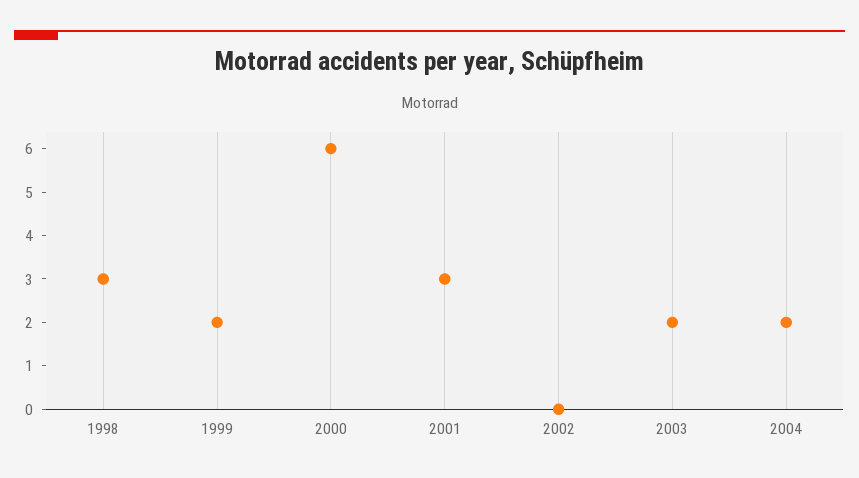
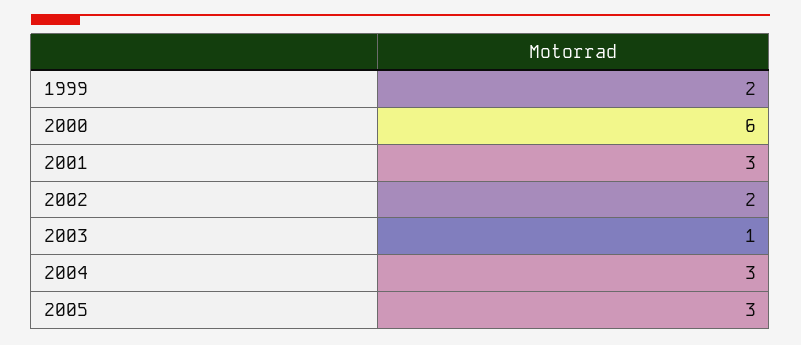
1998: 3 -> none
2002: 0 -> 2
2003: 2 -> 1
2004: 2 -> 3
2005: none -> 3

